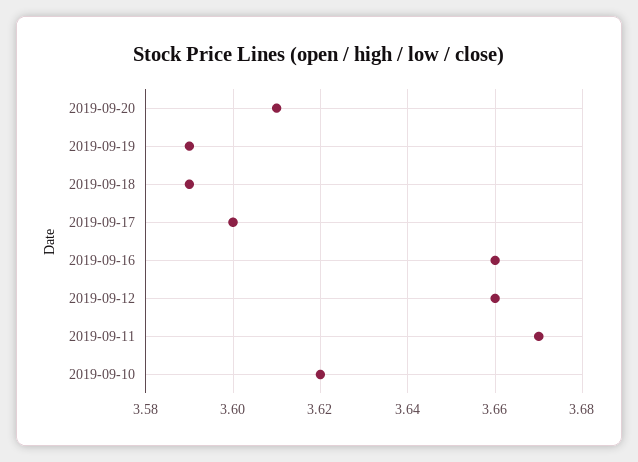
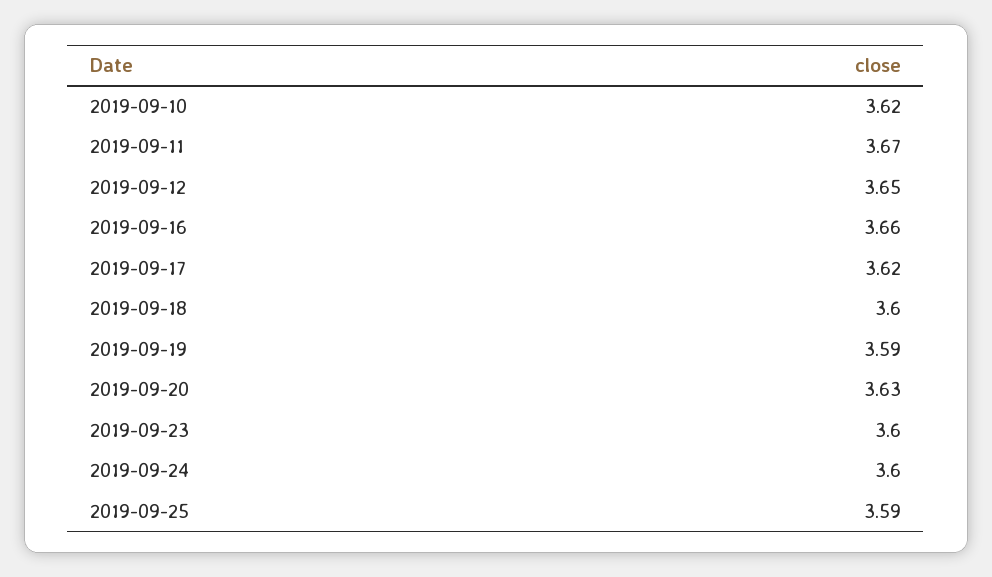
2019-09-20: 3.61 -> 3.63
2019-09-18: 3.59 -> 3.6
2019-09-17: 3.6 -> 3.62
2019-09-12: 3.66 -> 3.65
2019-09-23: none -> 3.6
2019-09-24: none -> 3.6
2019-09-25: none -> 3.59

